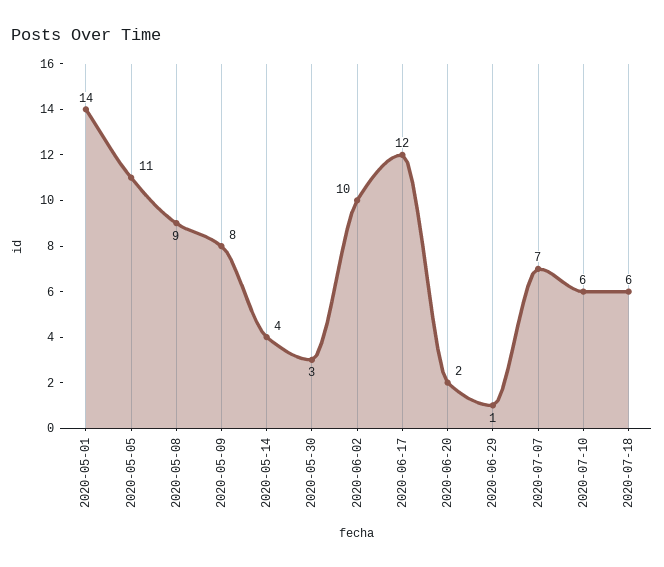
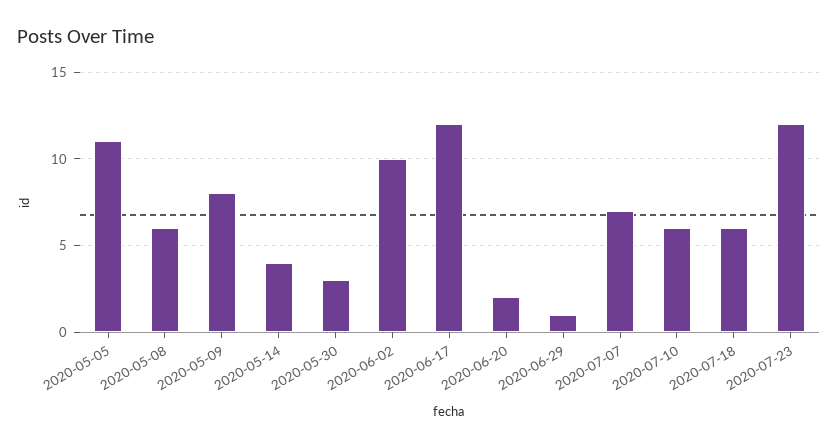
2020-05-01: 14 -> none
2020-05-08: 9 -> 6
2020-07-23: none -> 12

